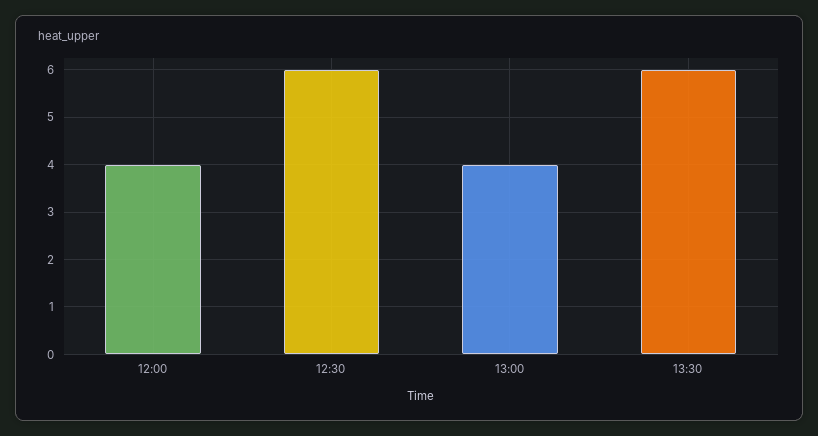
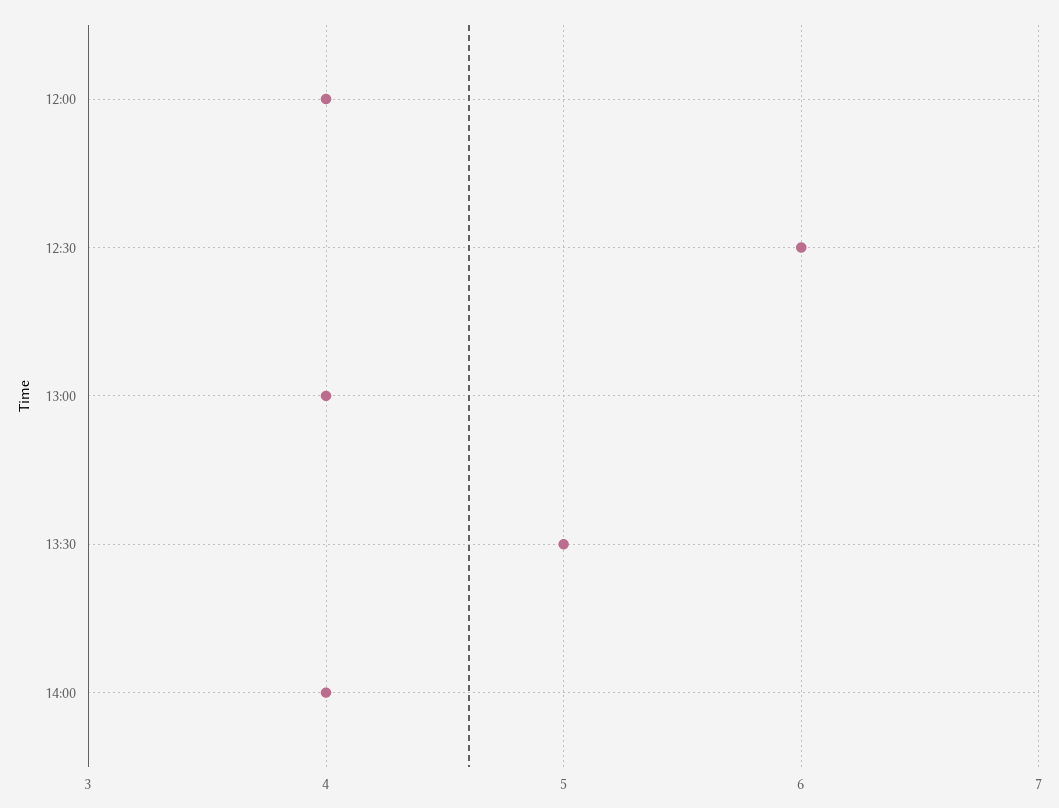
13:30: 6 -> 5
14:00: none -> 4

